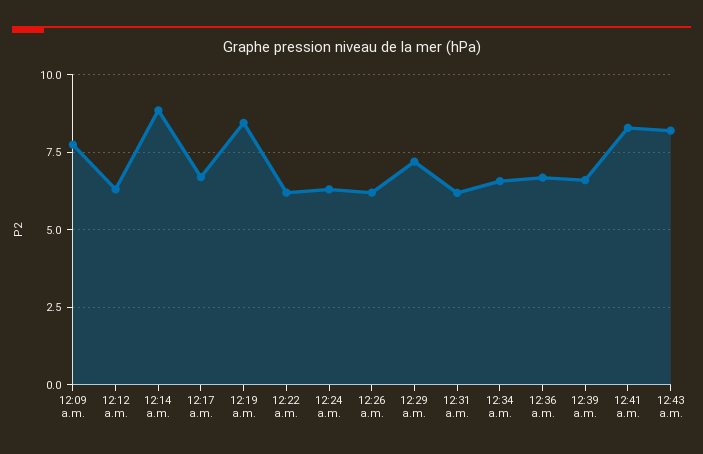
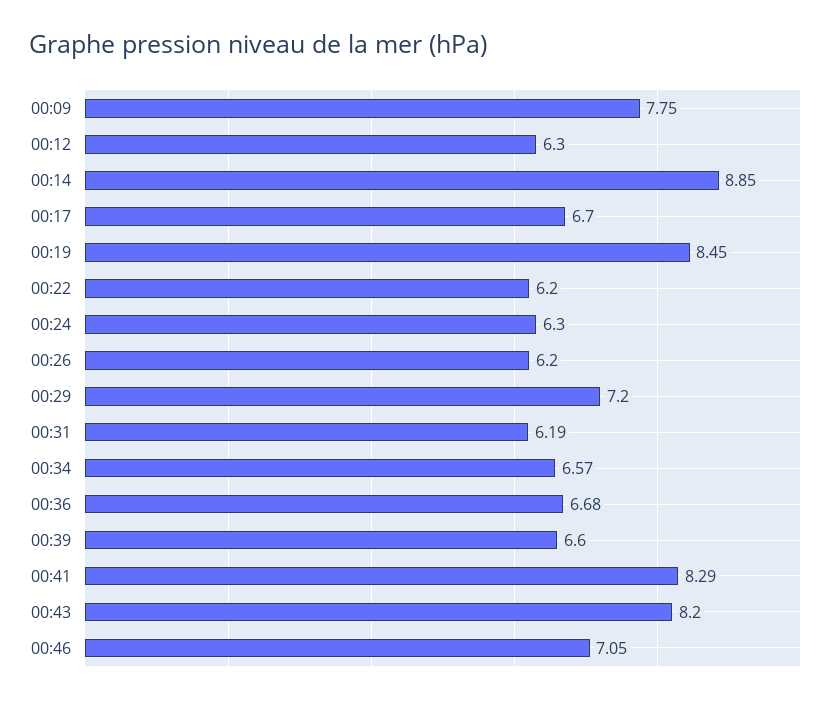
00:46: none -> 7.05

